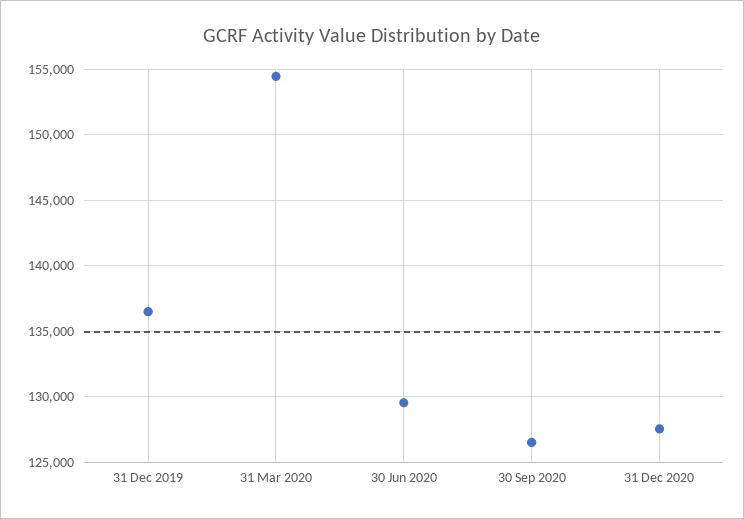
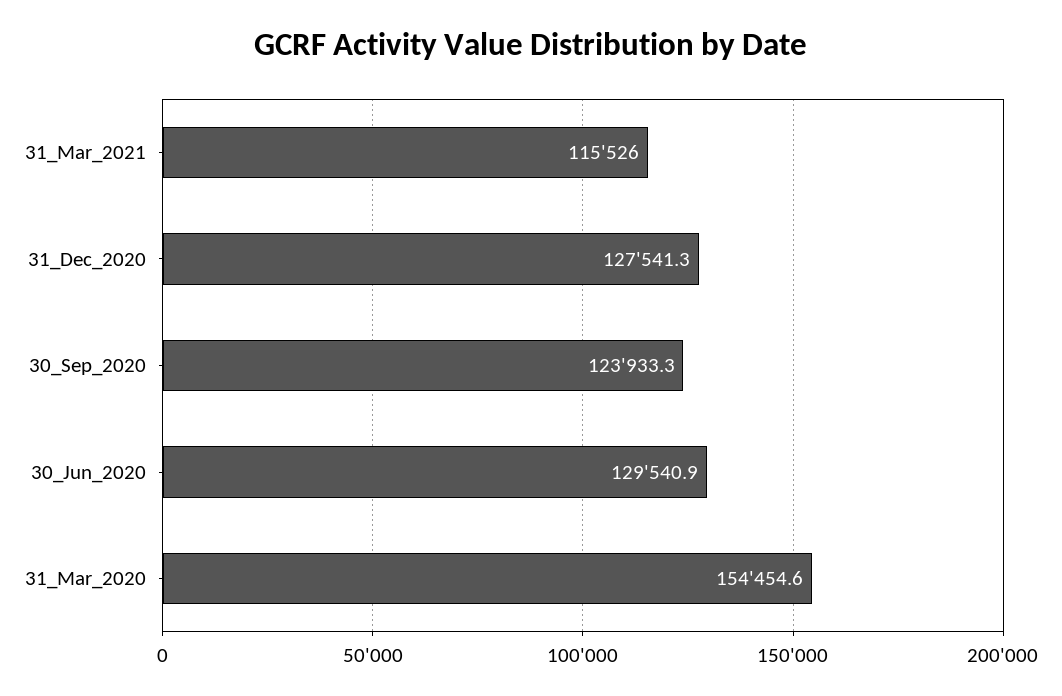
31 Dec 2019: 136500 -> none
30 Sep 2020: 126500 -> 123933.3
31_Mar_2021: none -> 115526

